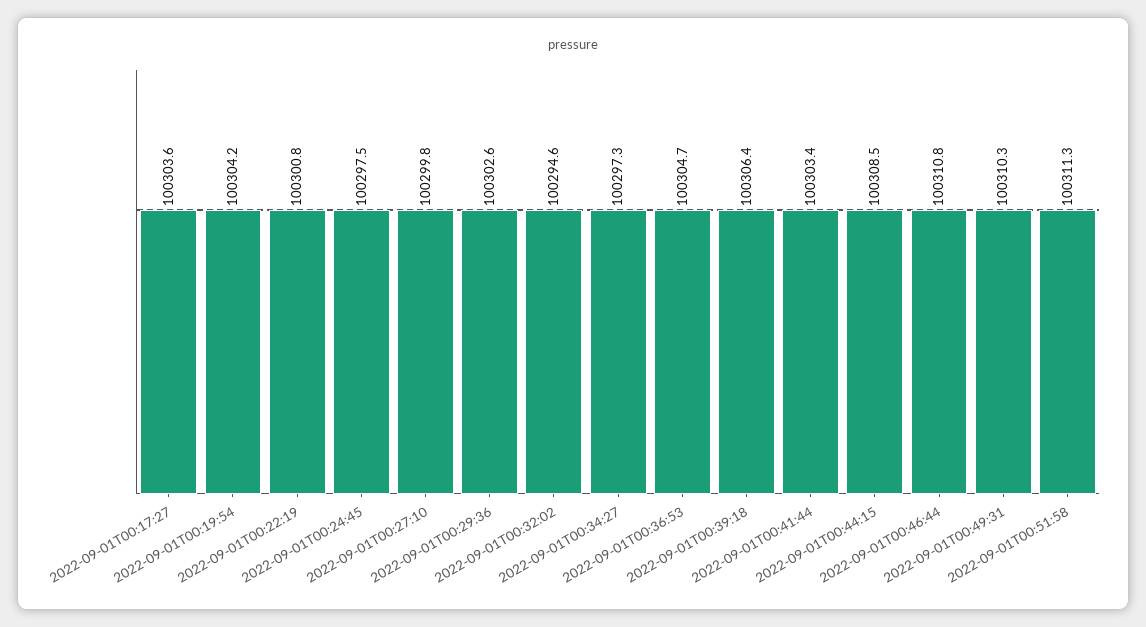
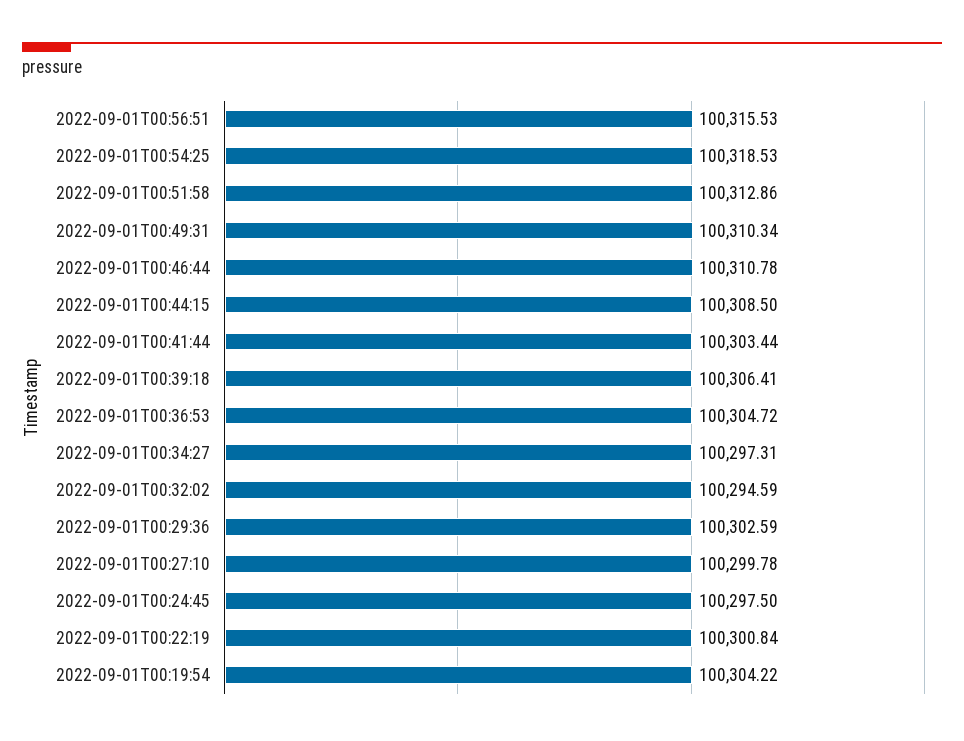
2022-09-01T00:17:27: 100303.6 -> none
2022-09-01T00:51:58: 100311.3 -> 100312.86
2022-09-01T00:56:51: none -> 100315.53
2022-09-01T00:54:25: none -> 100318.53

